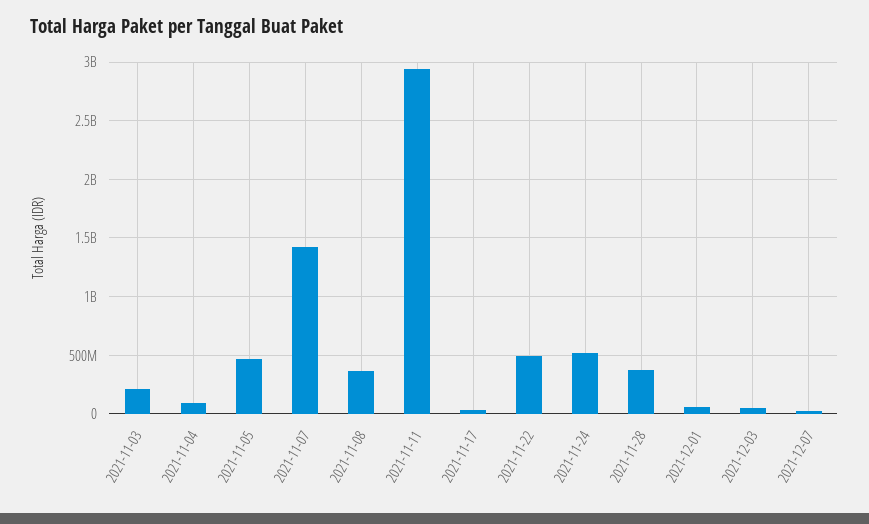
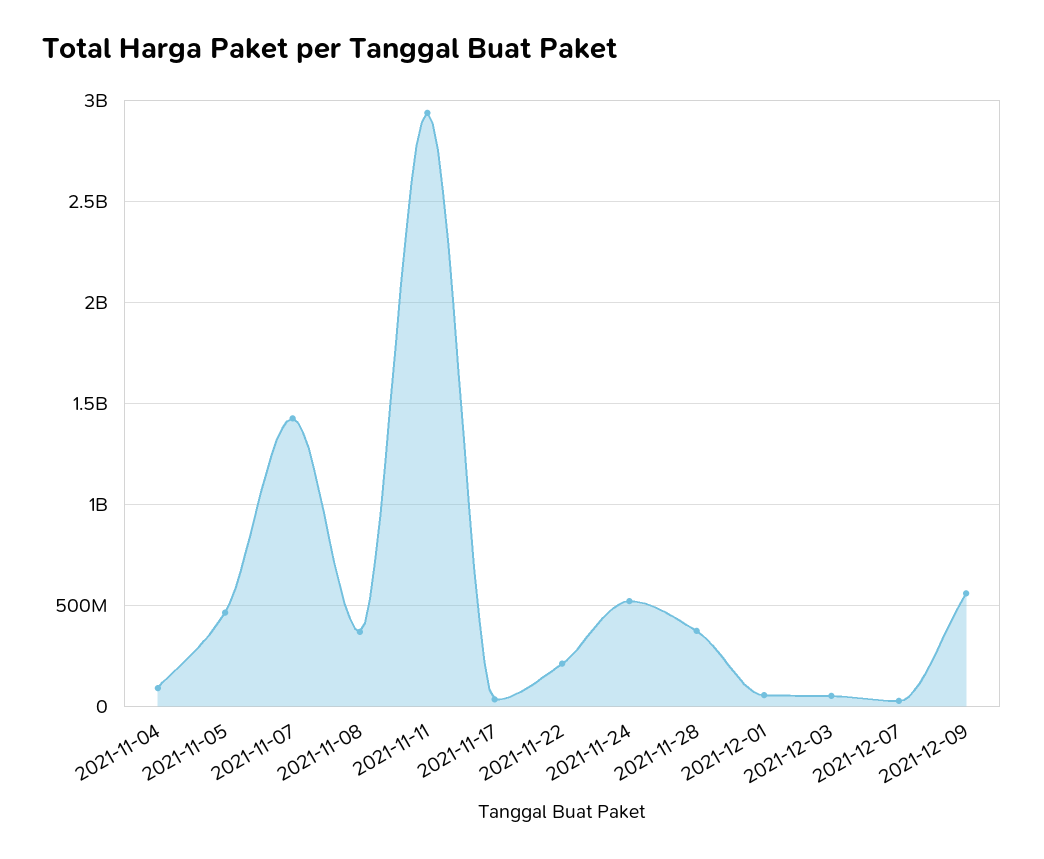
2021-11-03: 200000000 -> none
2021-11-22: 500000000 -> 200000000
2021-12-09: none -> 550000000

